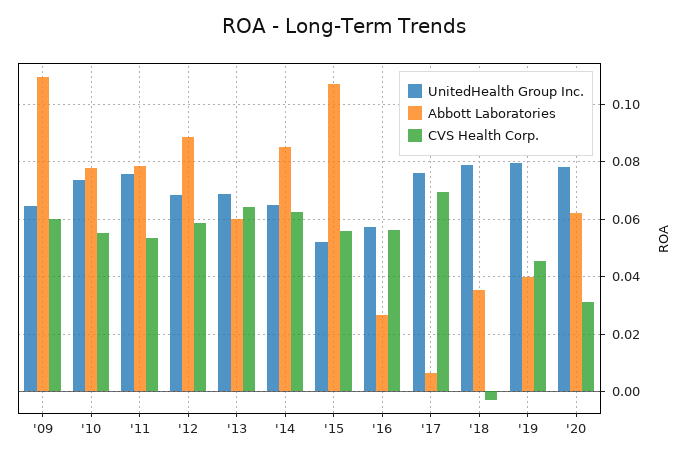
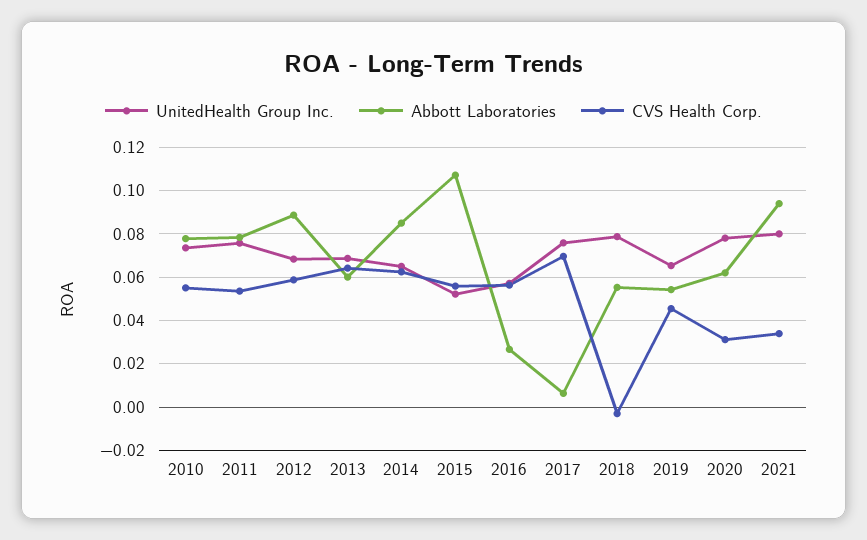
UnitedHealth Group Inc., '09: 0.065 -> none
Abbott Laboratories, '09: 0.11 -> none
CVS Health Corp., '09: 0.06 -> none
Abbott Laboratories, '18: 0.035 -> 0.055
UnitedHealth Group Inc., '19: 0.08 -> 0.065
Abbott Laboratories, '19: 0.04 -> 0.055
UnitedHealth Group Inc., 2021: none -> 0.08
Abbott Laboratories, 2021: none -> 0.095
CVS Health Corp., 2021: none -> 0.035

